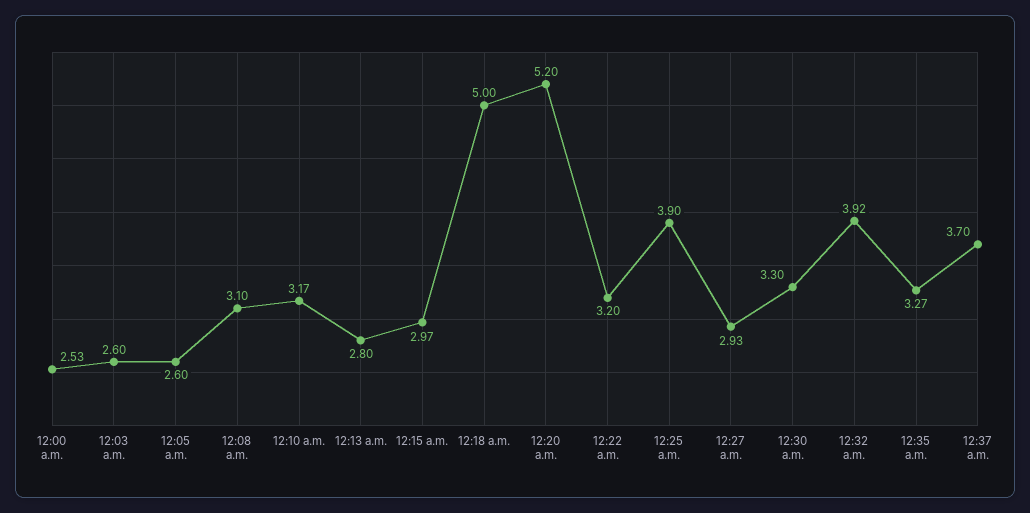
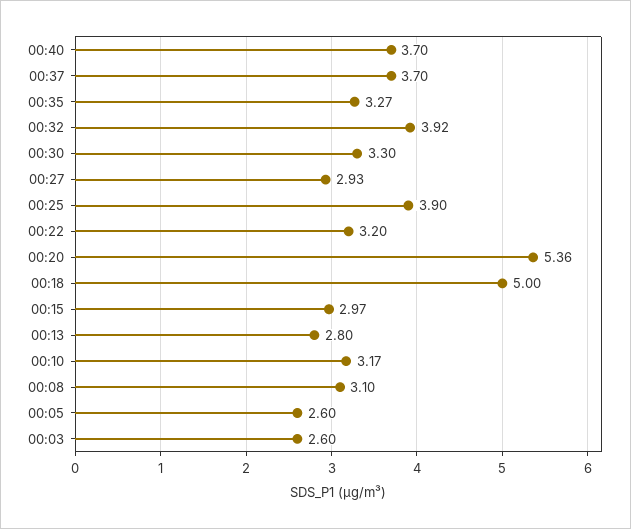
12:00 a.m.: 2.53 -> none
12:20 a.m.: 5.2 -> 5.36
00:40: none -> 3.7

